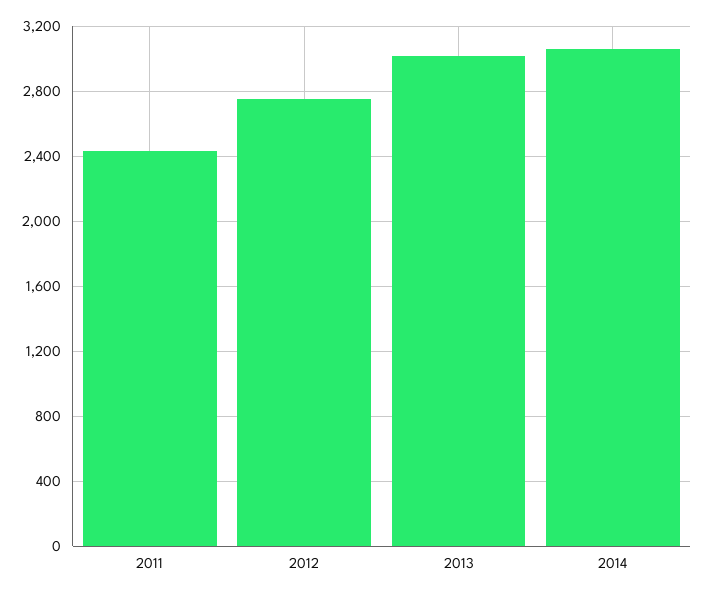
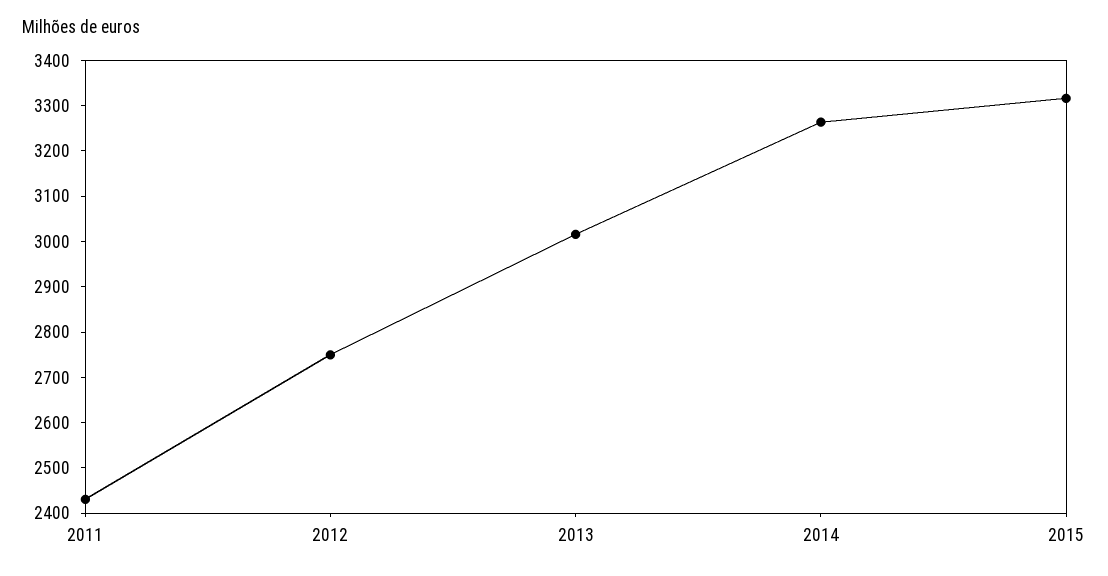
2014: 3050 -> 3260
2015: none -> 3320

